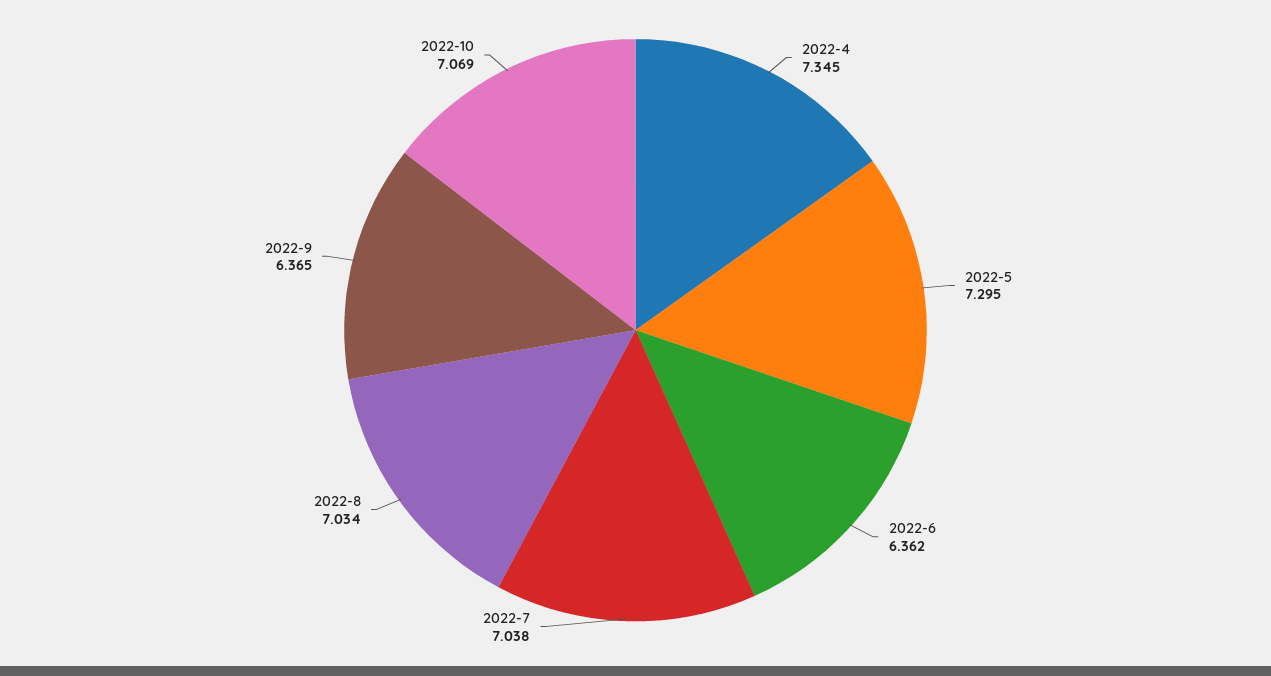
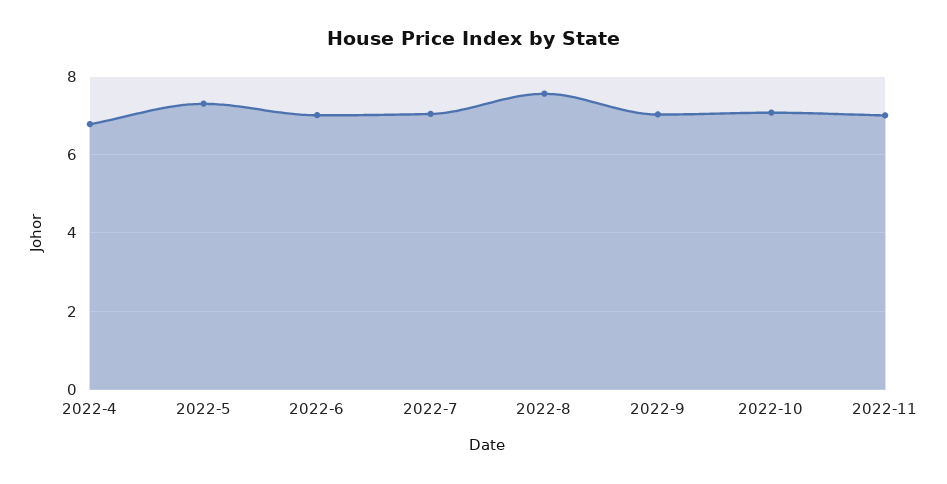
2022-4: 7.345 -> 6.8
2022-6: 6.362 -> 7
2022-8: 7.034 -> 7.6
2022-9: 6.365 -> 7
2022-11: none -> 7

